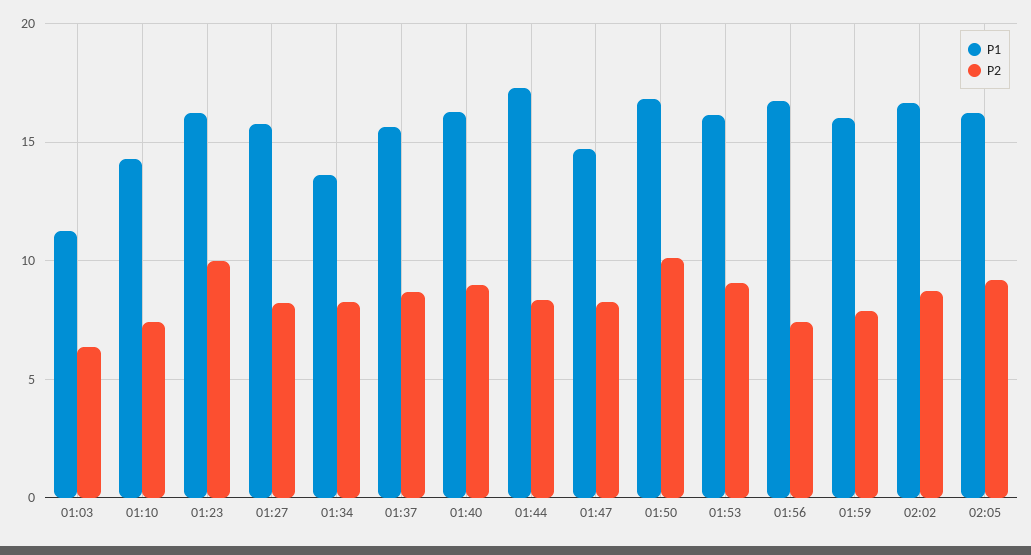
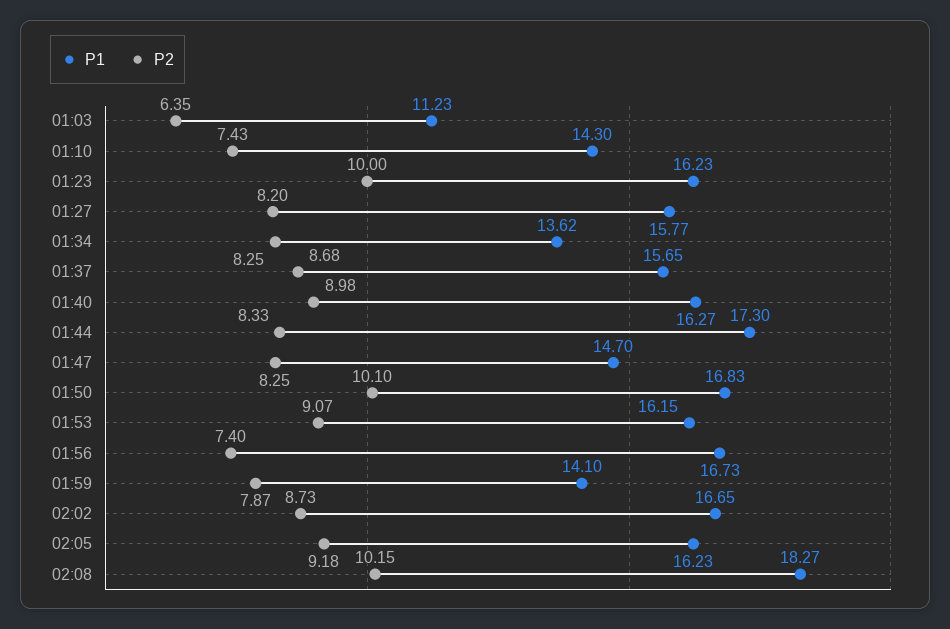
P1, 01:59: 16 -> 14.1
P1, 02:08: none -> 18.27
P2, 02:08: none -> 10.15

